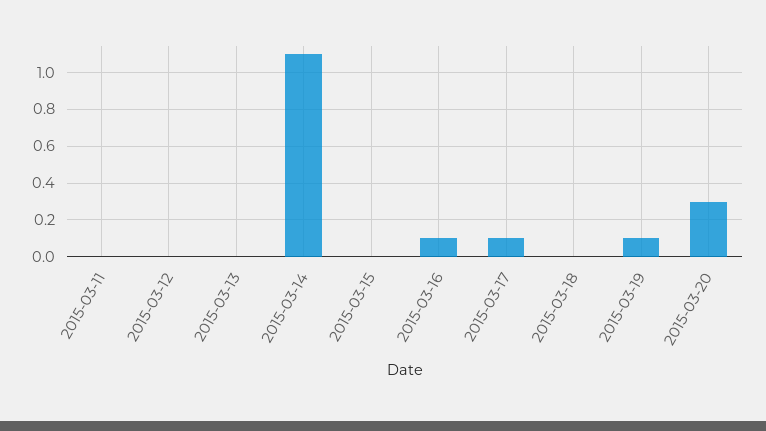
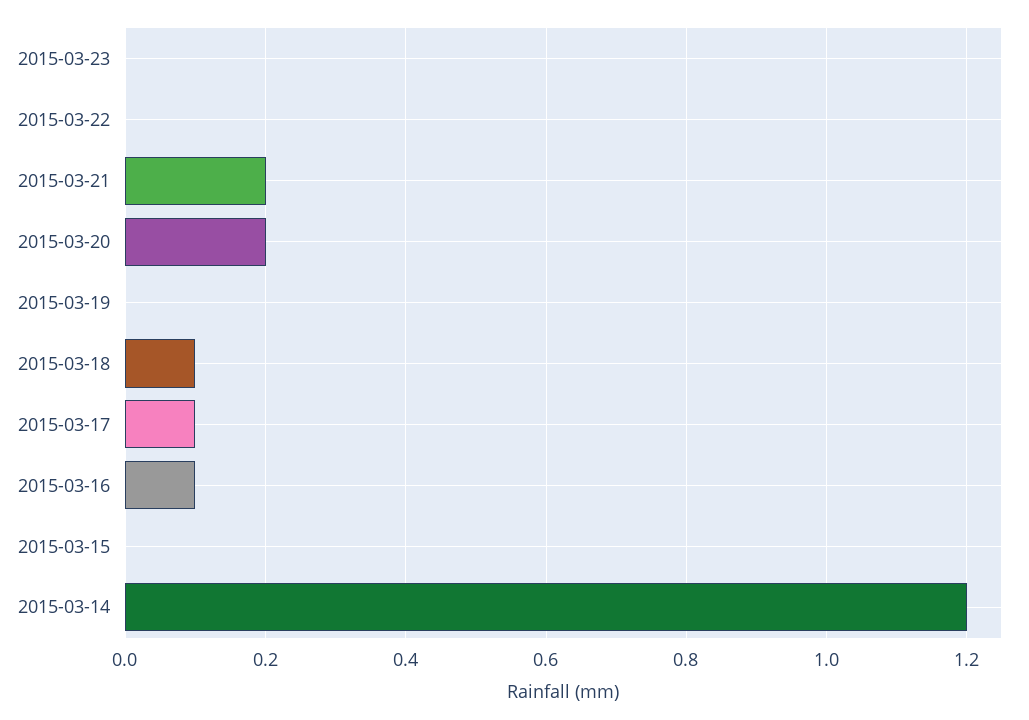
2015-03-11: 0 -> none
2015-03-12: 0 -> none
2015-03-13: 0 -> none
2015-03-14: 1.1 -> 1.2
2015-03-18: 0 -> 0.1
2015-03-19: 0.1 -> 0
2015-03-20: 0.3 -> 0.2
2015-03-23: none -> 0
2015-03-22: none -> 0
2015-03-21: none -> 0.2

